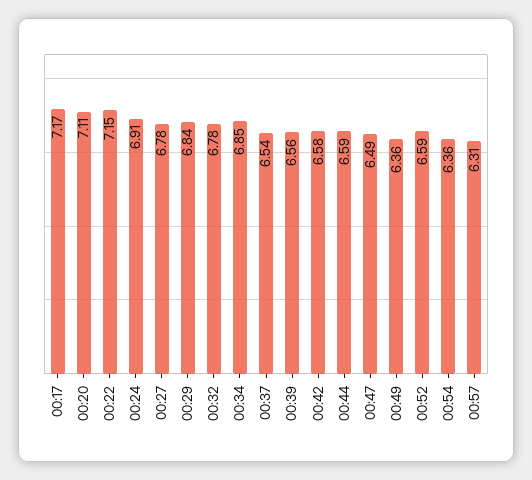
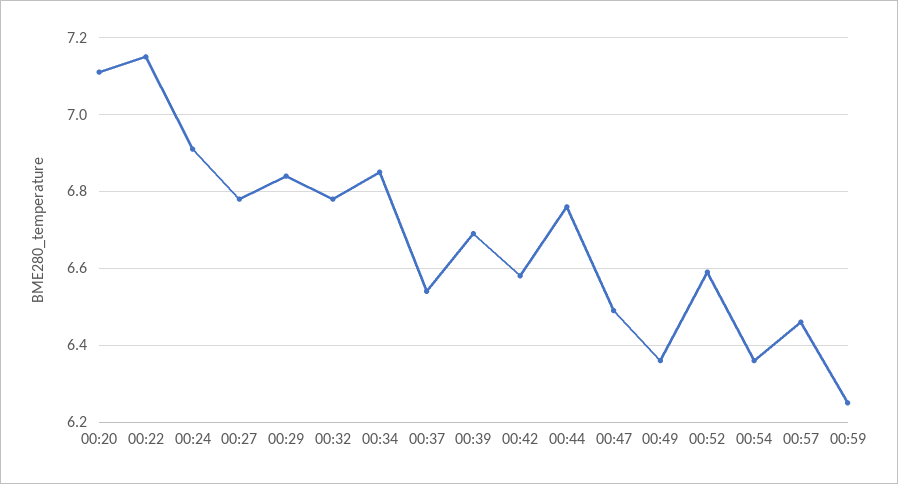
00:17: 7.17 -> none
00:39: 6.56 -> 6.7
00:44: 6.59 -> 6.75
00:57: 6.31 -> 6.45
00:59: none -> 6.25

